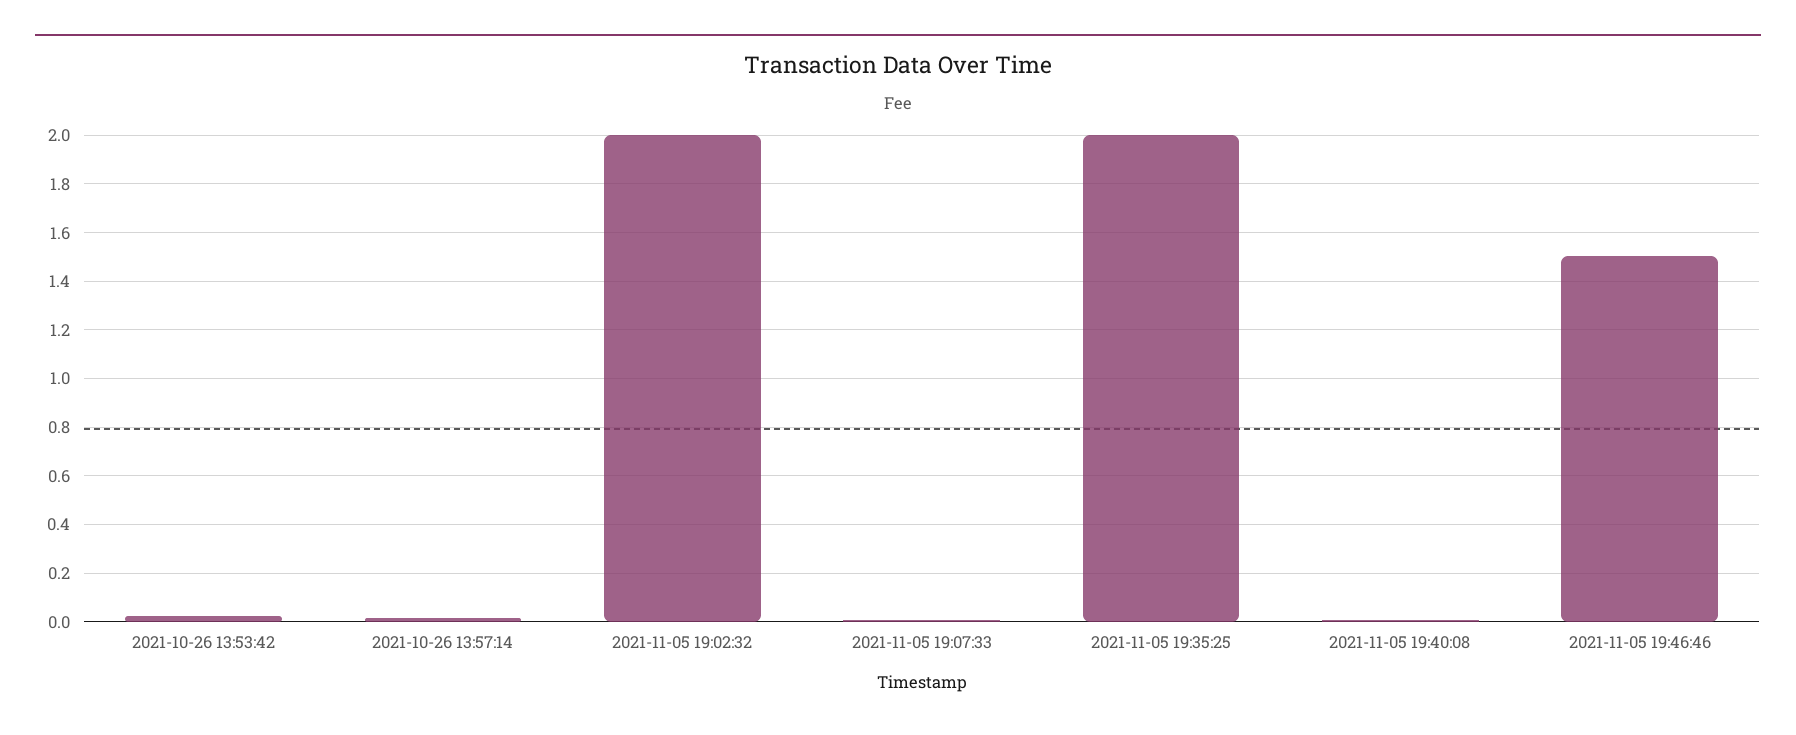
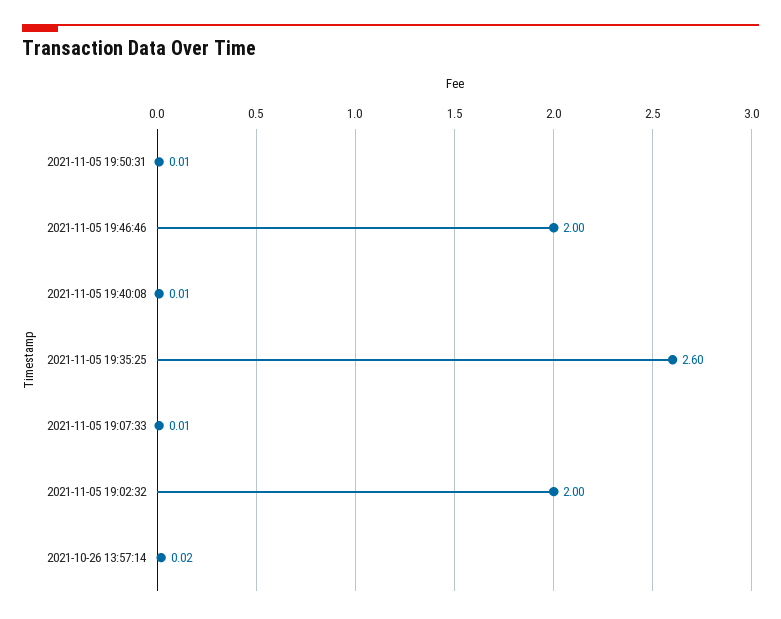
2021-10-26 13:53:42: 0.025 -> none
2021-11-05 19:35:25: 2 -> 2.6
2021-11-05 19:46:46: 1.5 -> 2
2021-11-05 19:50:31: none -> 0.01

